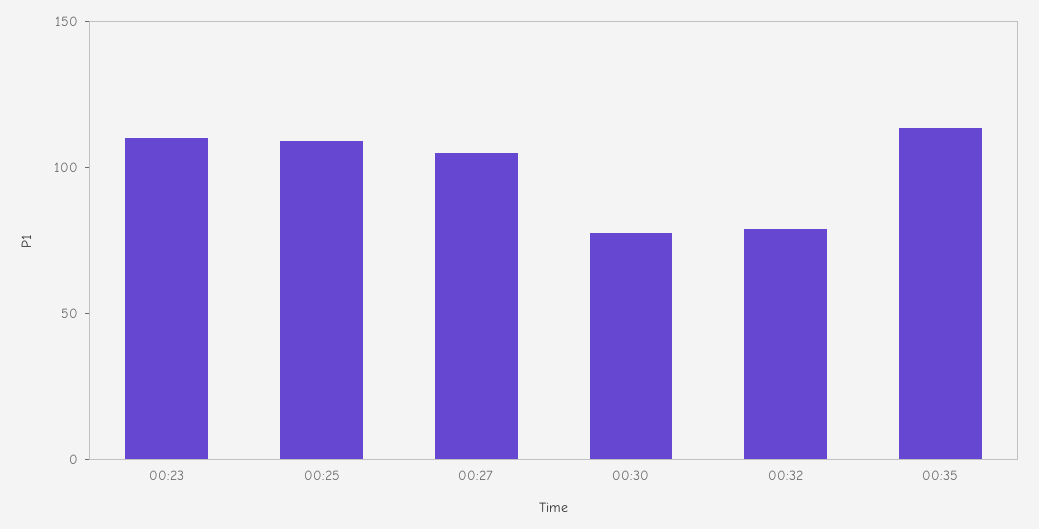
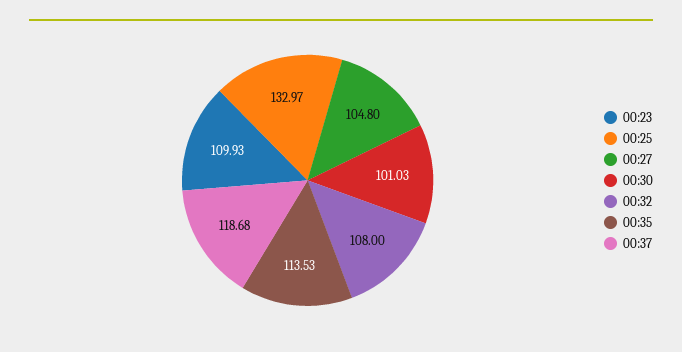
00:25: 110 -> 132.97
00:30: 80 -> 101.03
00:32: 80 -> 108
00:37: none -> 118.68

